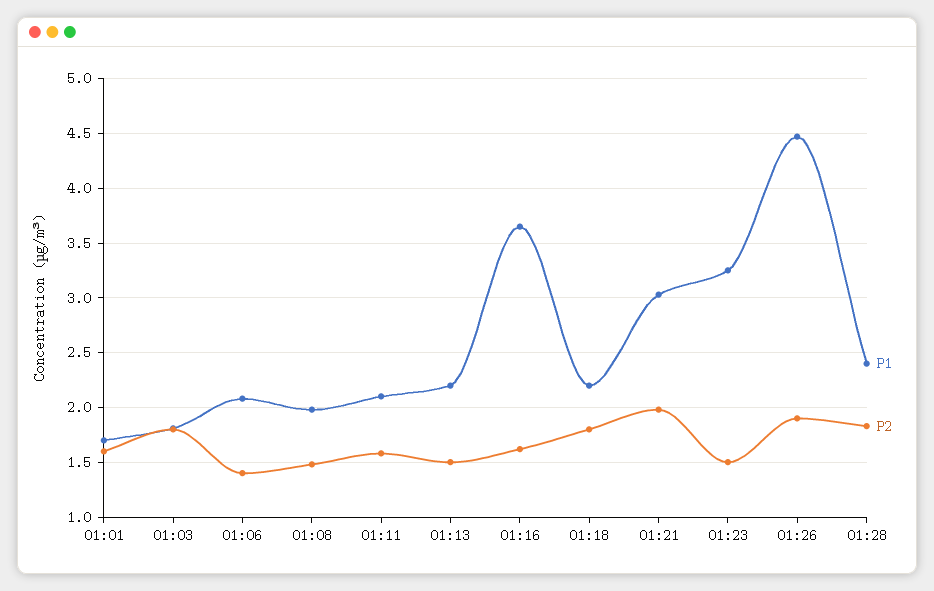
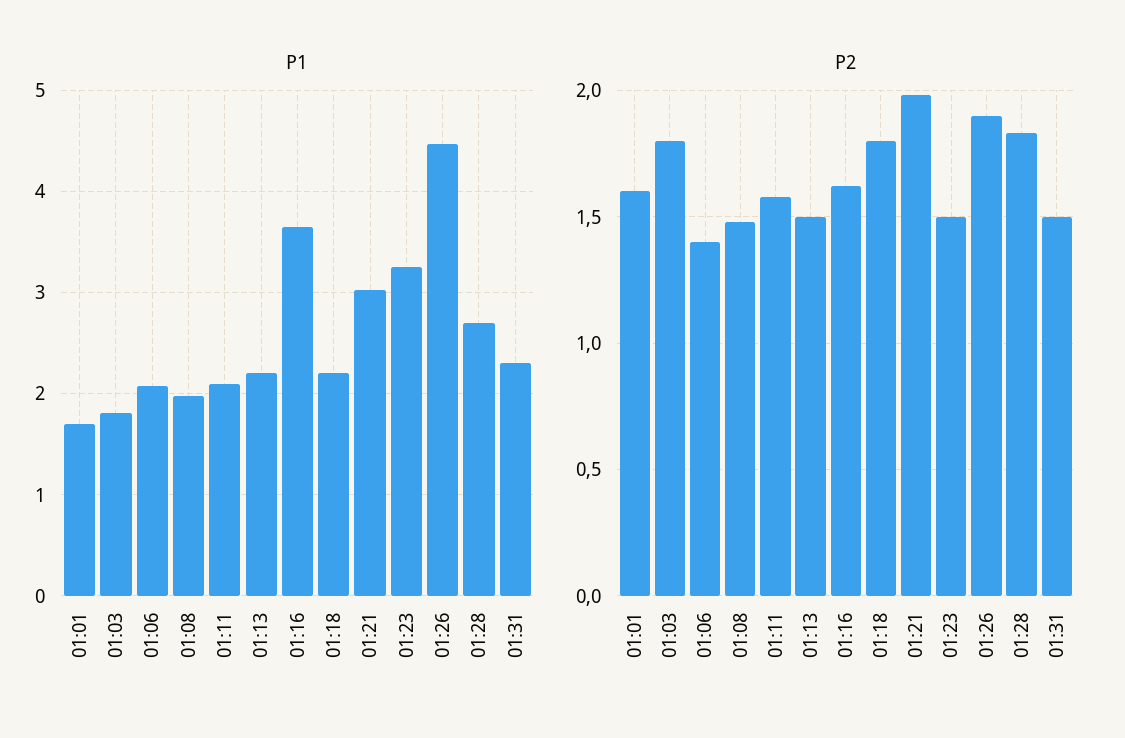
P1, 01:28: 2.4 -> 2.7
P1, 01:31: none -> 2.3
P2, 01:31: none -> 1.5

